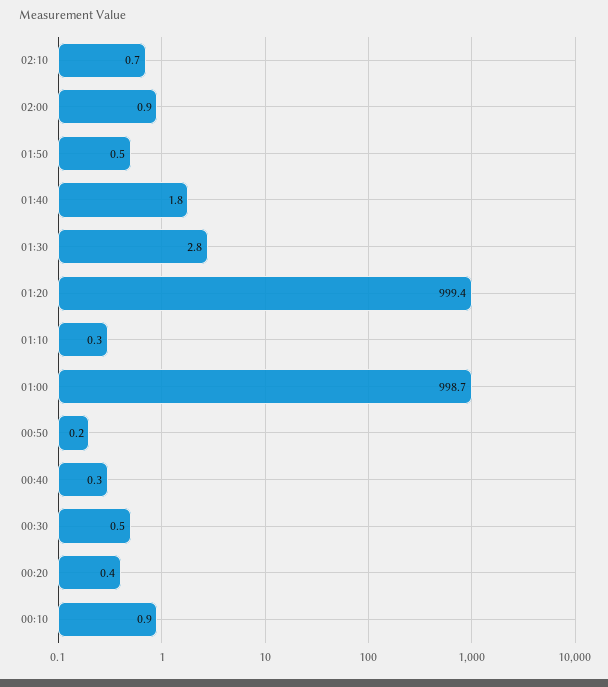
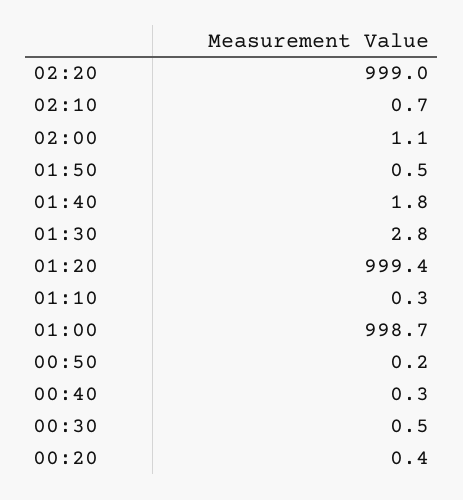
02:00: 0.9 -> 1.1
00:10: 0.9 -> none
02:20: none -> 999

